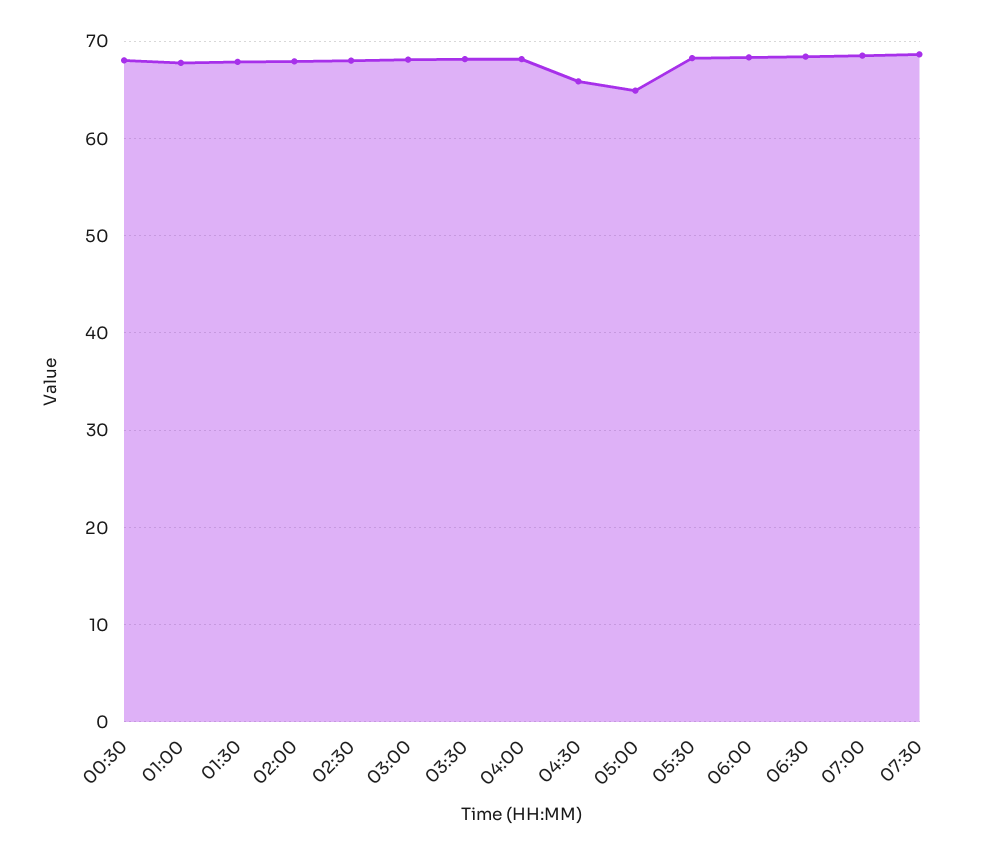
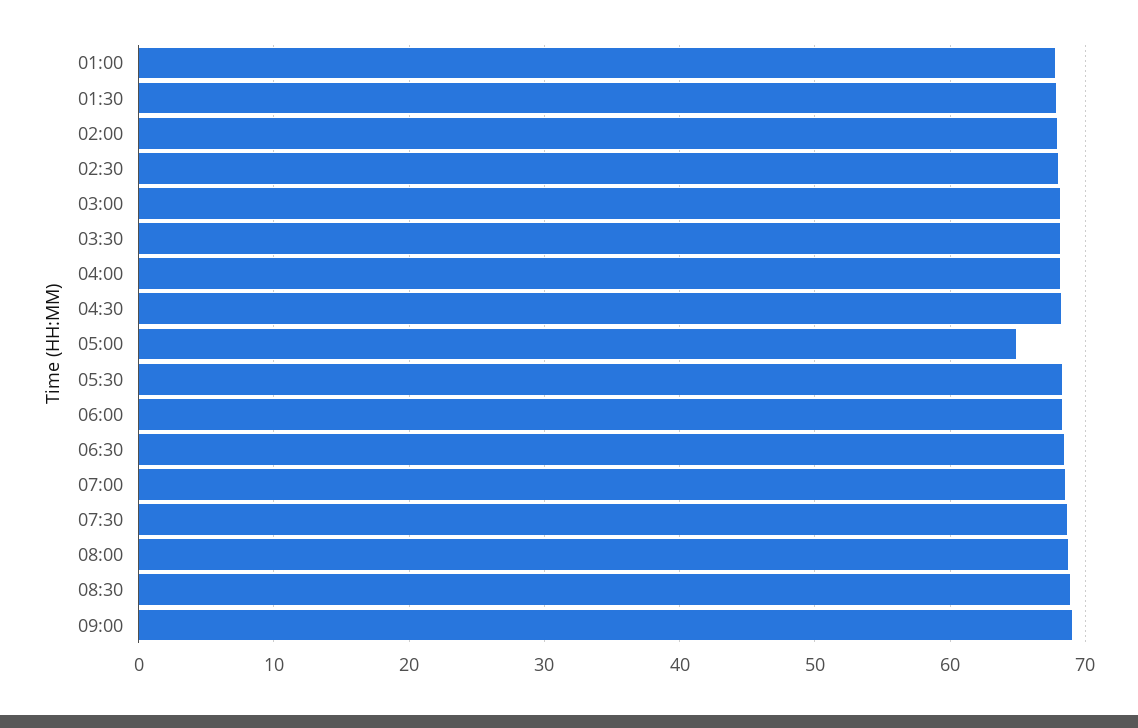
00:30: 68 -> none
04:30: 66 -> 68
08:00: none -> 69
08:30: none -> 69
09:00: none -> 69

